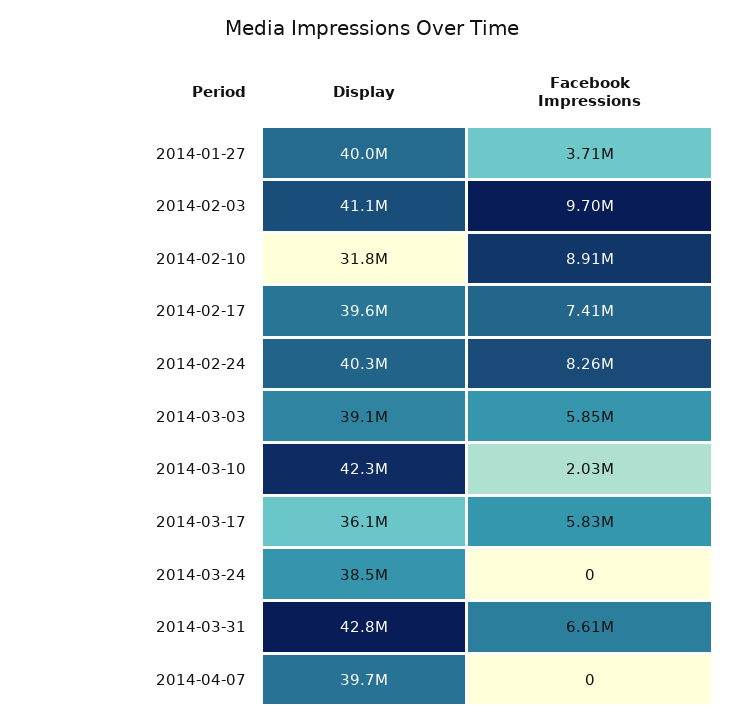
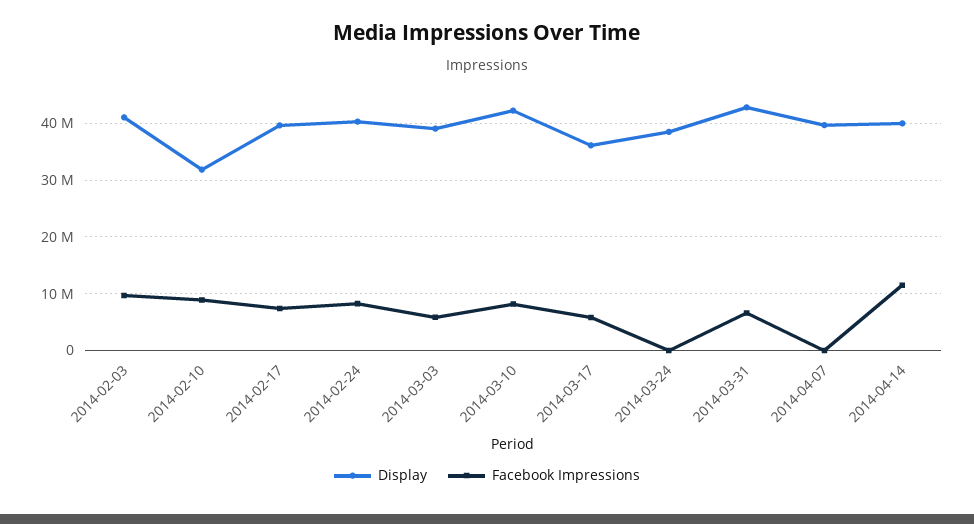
Display, 2014-01-27: 40000000 -> none
Facebook Impressions, 2014-01-27: 3710000 -> none
Facebook Impressions, 2014-03-10: 2030000 -> 8000000
Display, 2014-04-14: none -> 40000000
Facebook Impressions, 2014-04-14: none -> 12000000

